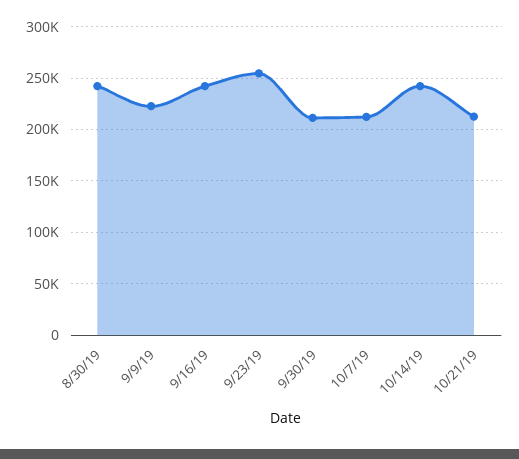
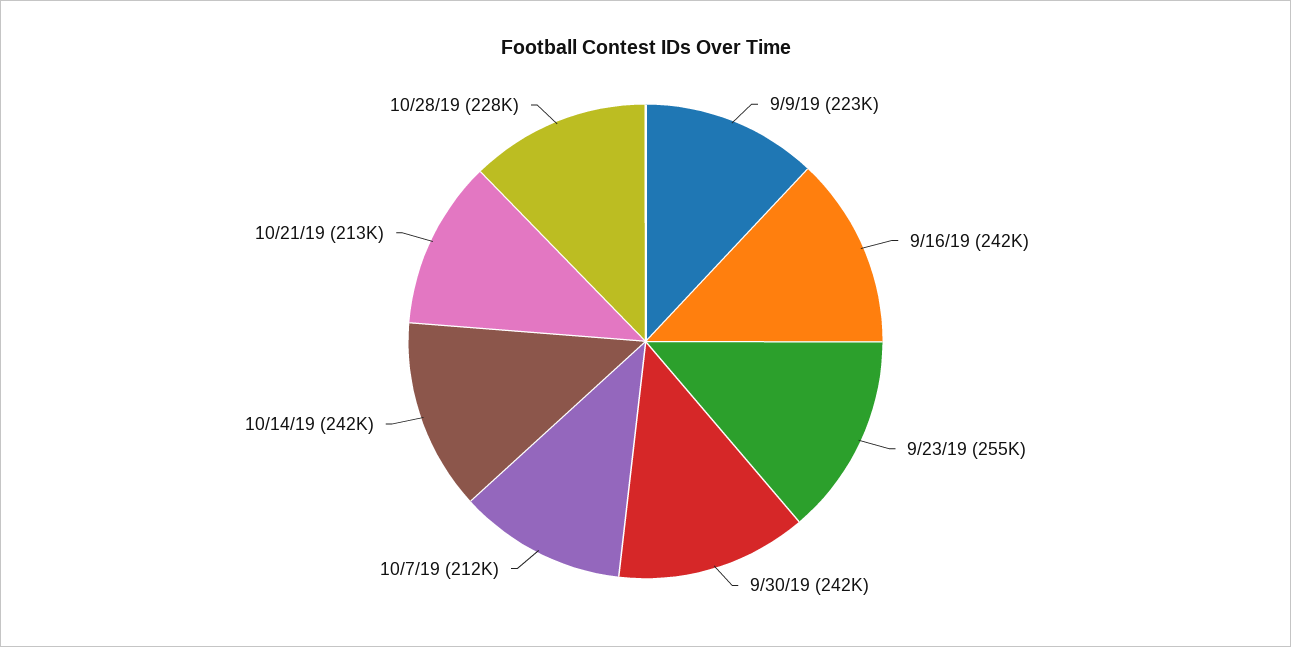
8/30/19: 240000 -> none
9/30/19: 210000 -> 242000
10/28/19: none -> 228000

